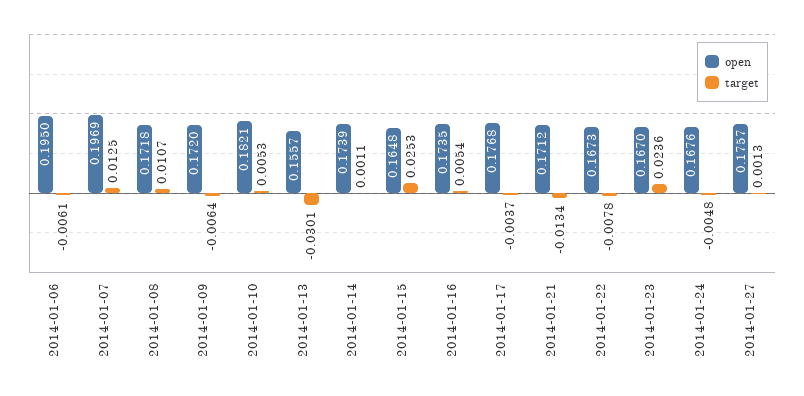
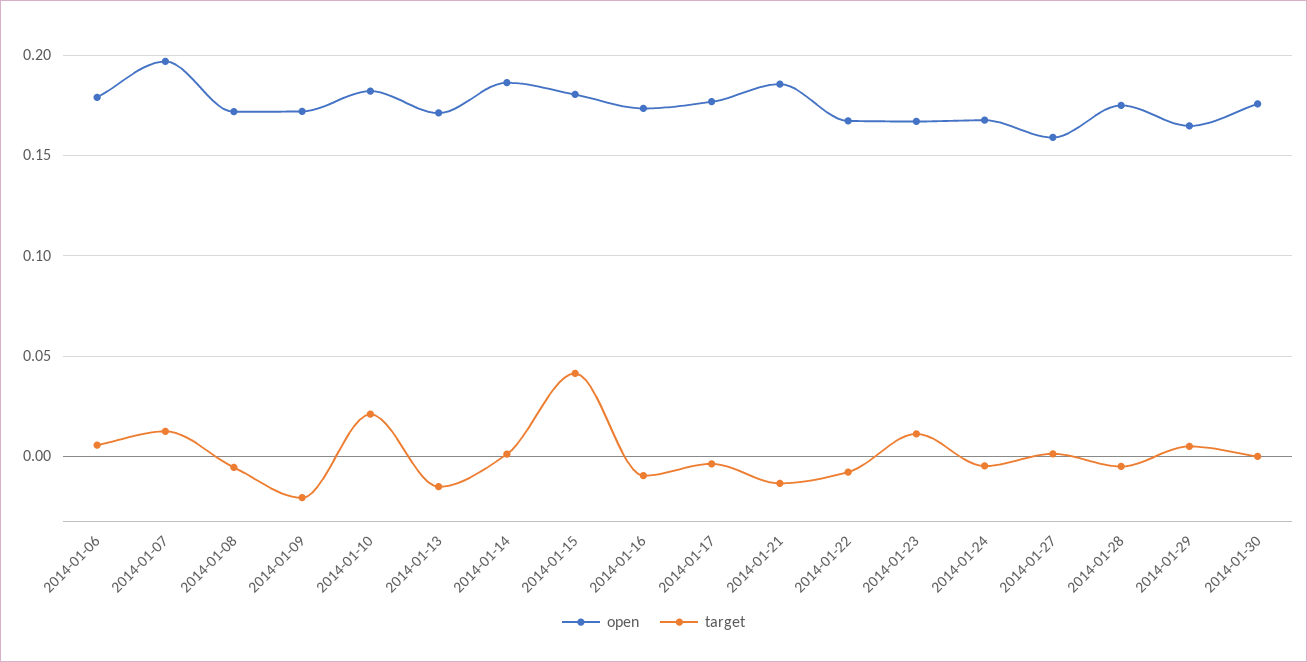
open, 2014-01-06: 0.195 -> 0.18
target, 2014-01-06: -0.0061 -> 0.005
target, 2014-01-08: 0.0107 -> -0.005
target, 2014-01-09: -0.0064 -> -0.02
target, 2014-01-10: 0.0053 -> 0.02
open, 2014-01-13: 0.1557 -> 0.17
target, 2014-01-13: -0.0301 -> -0.015
open, 2014-01-14: 0.1739 -> 0.185
open, 2014-01-15: 0.1648 -> 0.18
target, 2014-01-15: 0.0253 -> 0.04
target, 2014-01-16: 0.0054 -> -0.01
open, 2014-01-21: 0.1712 -> 0.185
target, 2014-01-23: 0.0236 -> 0.01
open, 2014-01-27: 0.1757 -> 0.16
open, 2014-01-28: none -> 0.175
target, 2014-01-28: none -> -0.005
open, 2014-01-29: none -> 0.165
target, 2014-01-29: none -> 0.005
open, 2014-01-30: none -> 0.175
target, 2014-01-30: none -> 0

